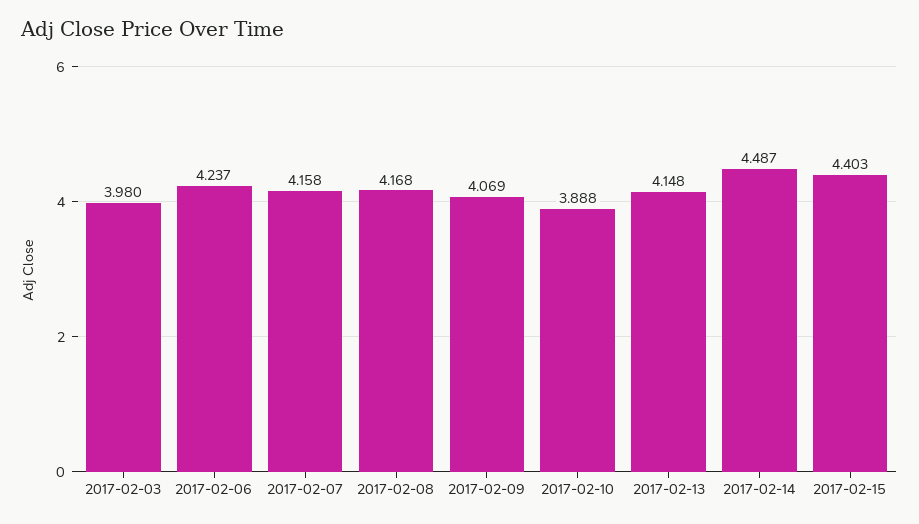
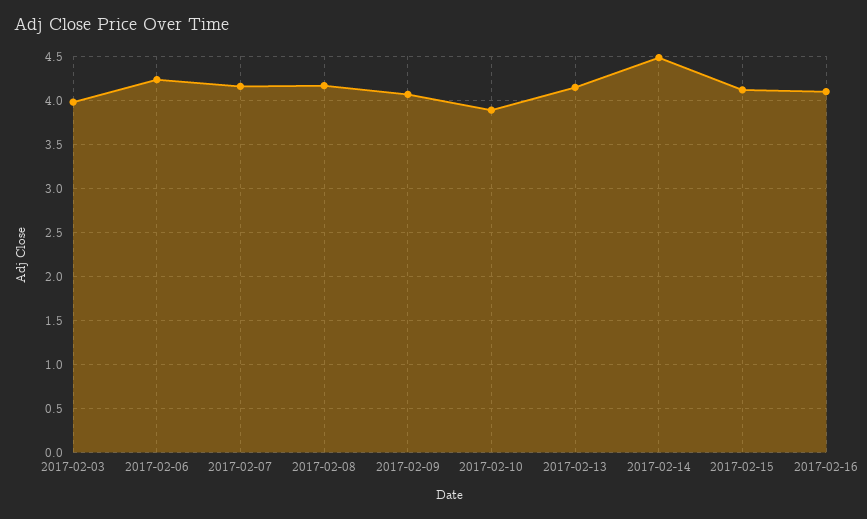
2017-02-15: 4.403 -> 4.1
2017-02-16: none -> 4.1

